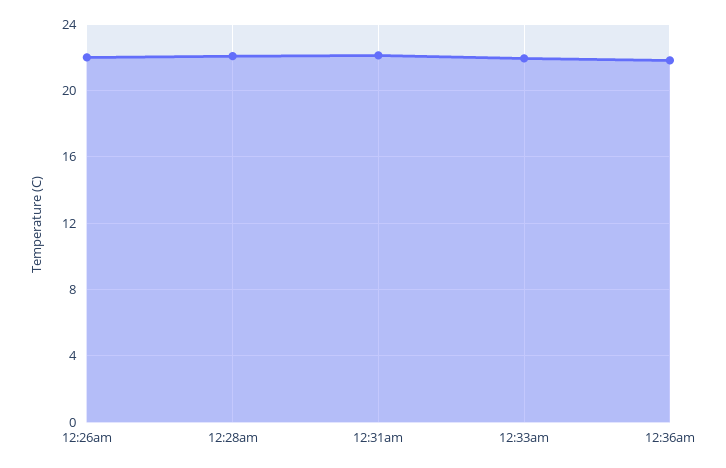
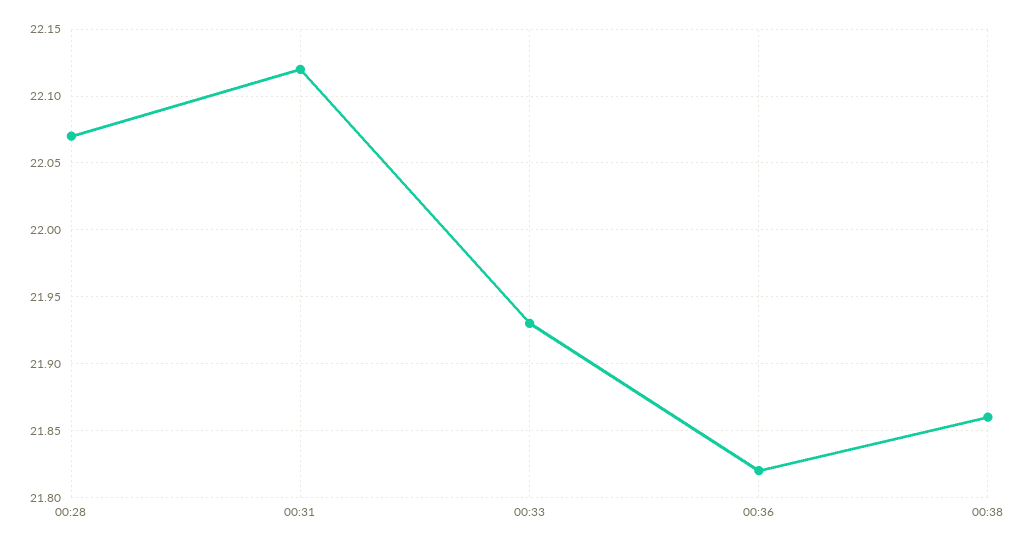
12:26am: 22 -> none
00:38: none -> 21.86

